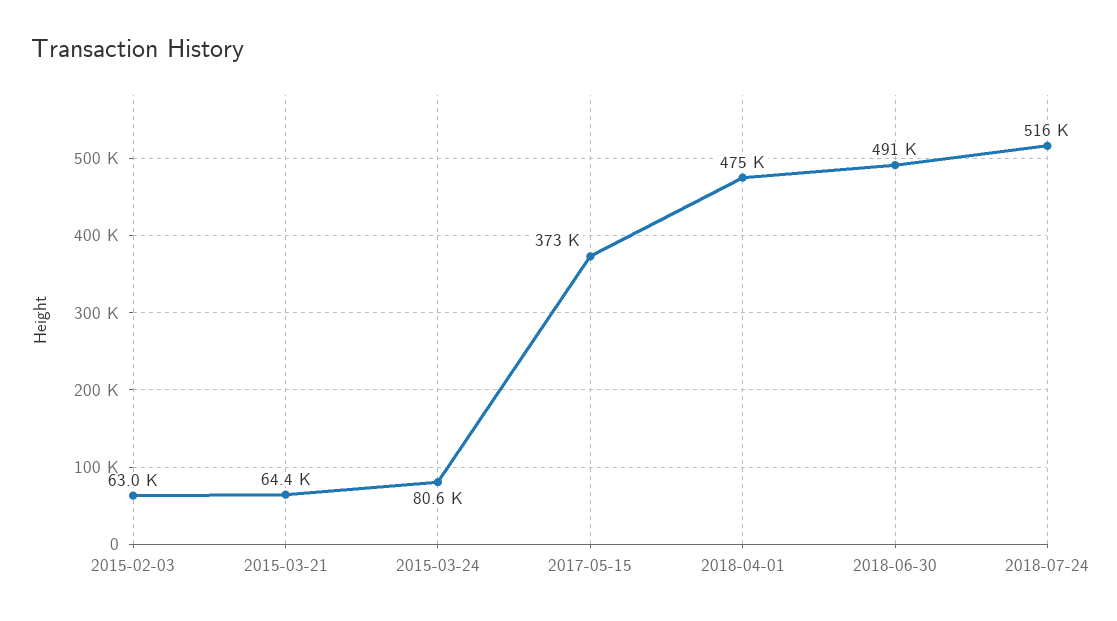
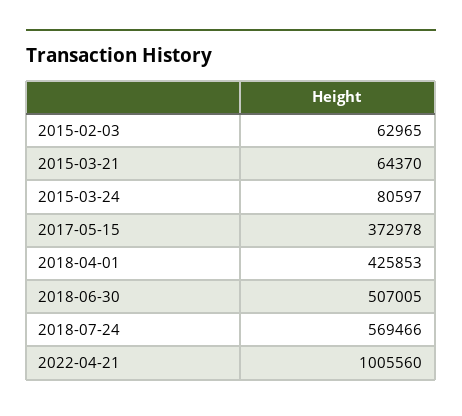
2018-04-01: 475000 -> 425853
2018-06-30: 491000 -> 507005
2018-07-24: 516000 -> 569466
2022-04-21: none -> 1005560

